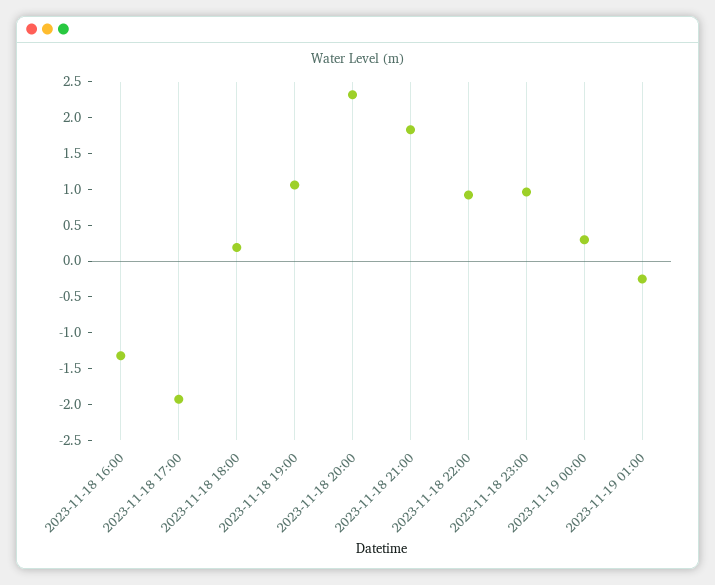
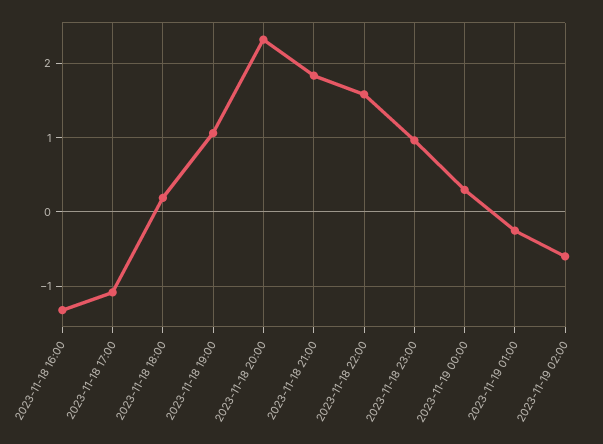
2023-11-18 17:00: -2 -> -1.1
2023-11-18 22:00: 1 -> 1.6
2023-11-19 02:00: none -> -0.6

